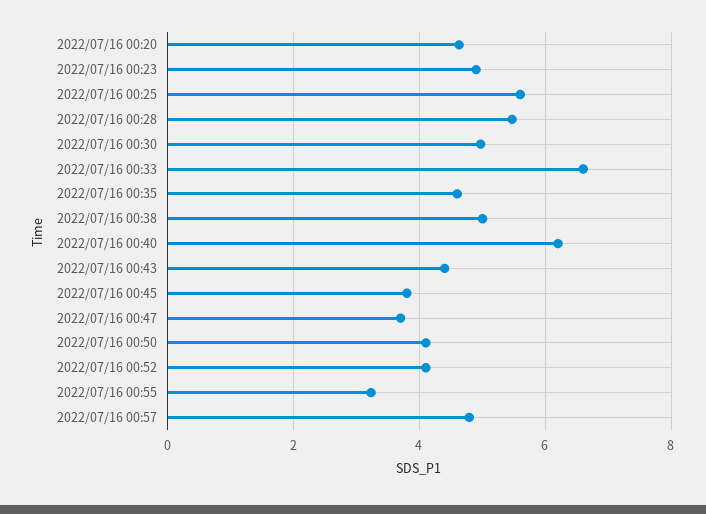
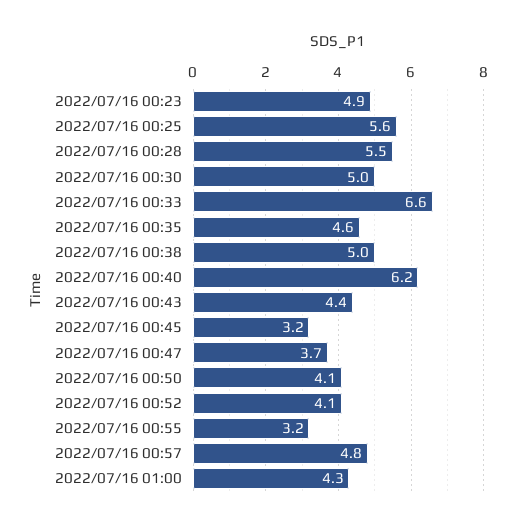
2022/07/16 00:20: 4.6 -> none
2022/07/16 00:45: 3.8 -> 3.2
2022/07/16 01:00: none -> 4.3

